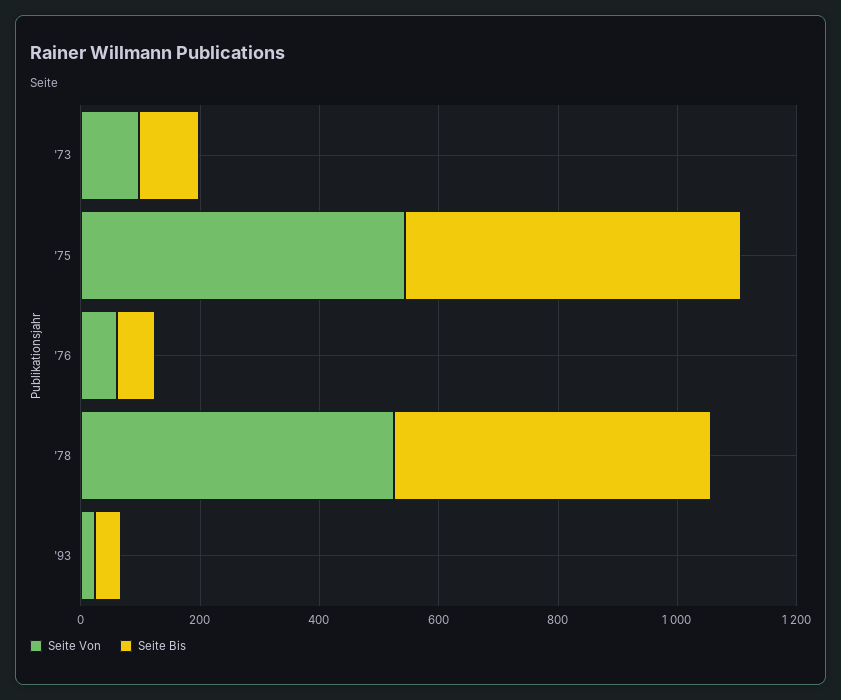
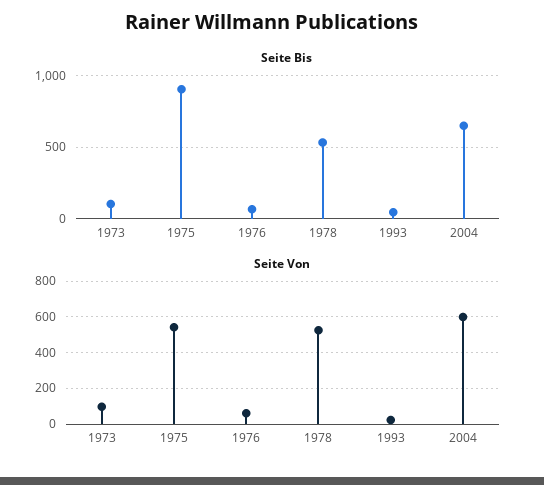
Seite Bis, '75: 550 -> 900
Seite Bis, 2004: none -> 650
Seite Von, 2004: none -> 600

